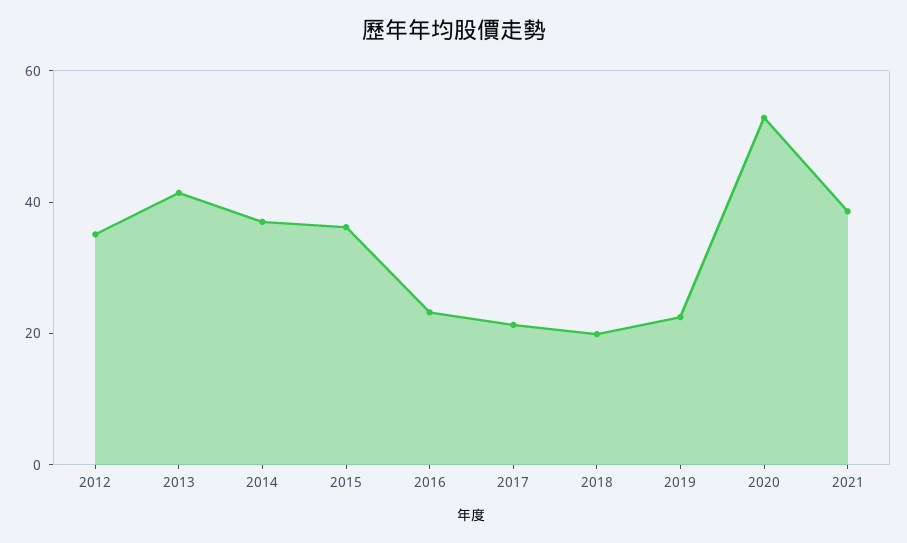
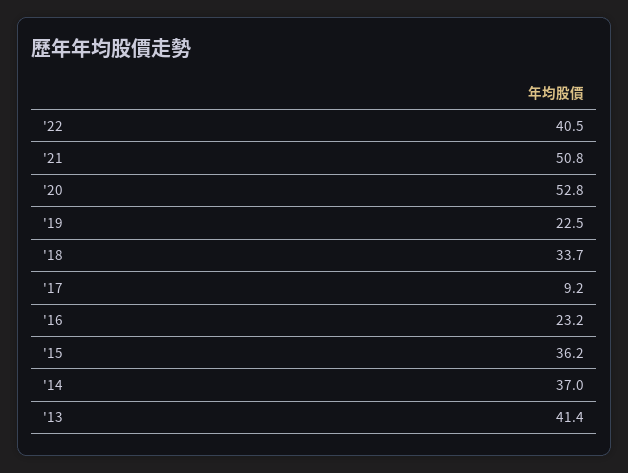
2012: 35 -> none
2017: 20 -> 9.2
2018: 20 -> 33.7
2021: 40 -> 50.8
'22: none -> 40.5

